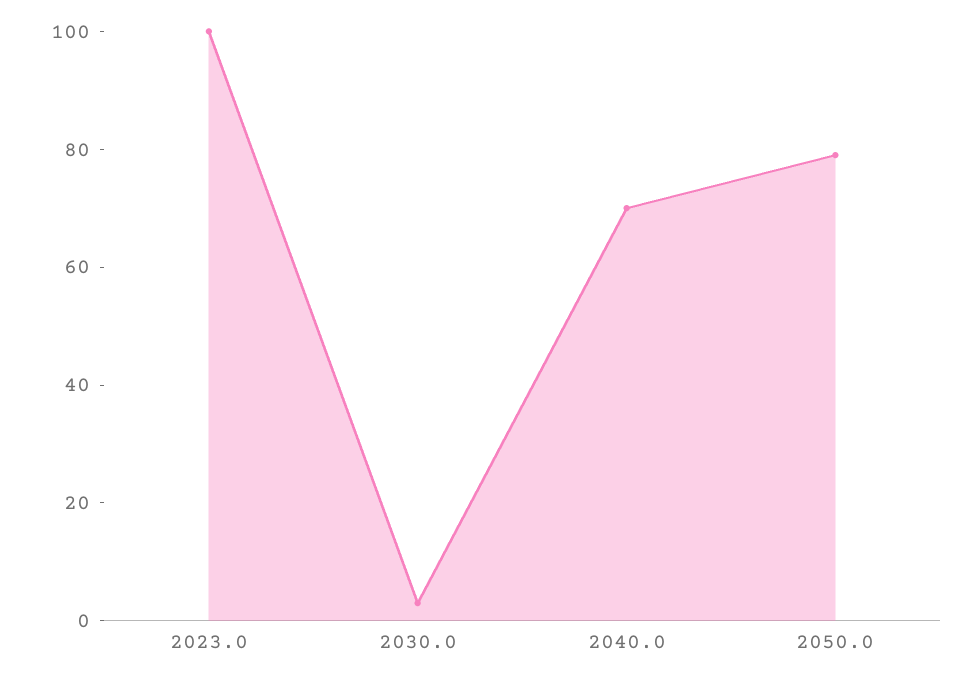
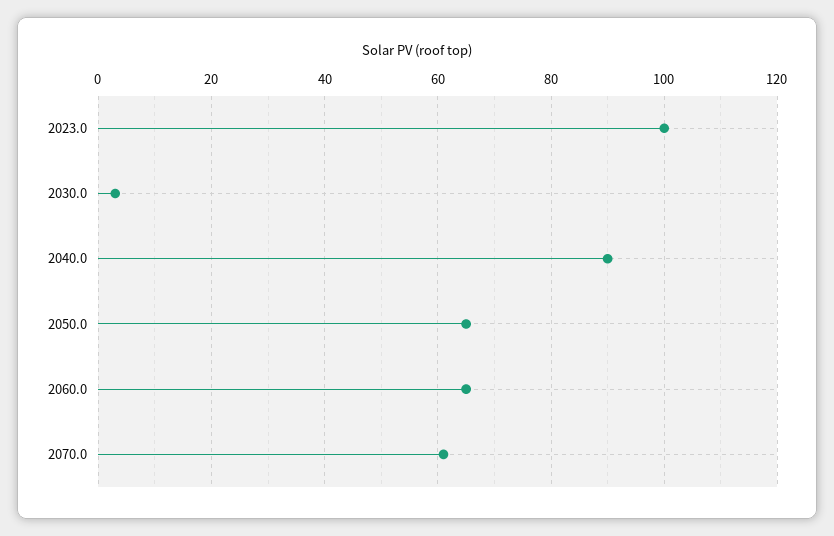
2040.0: 70 -> 90
2050.0: 80 -> 65
2060.0: none -> 65
2070.0: none -> 60

